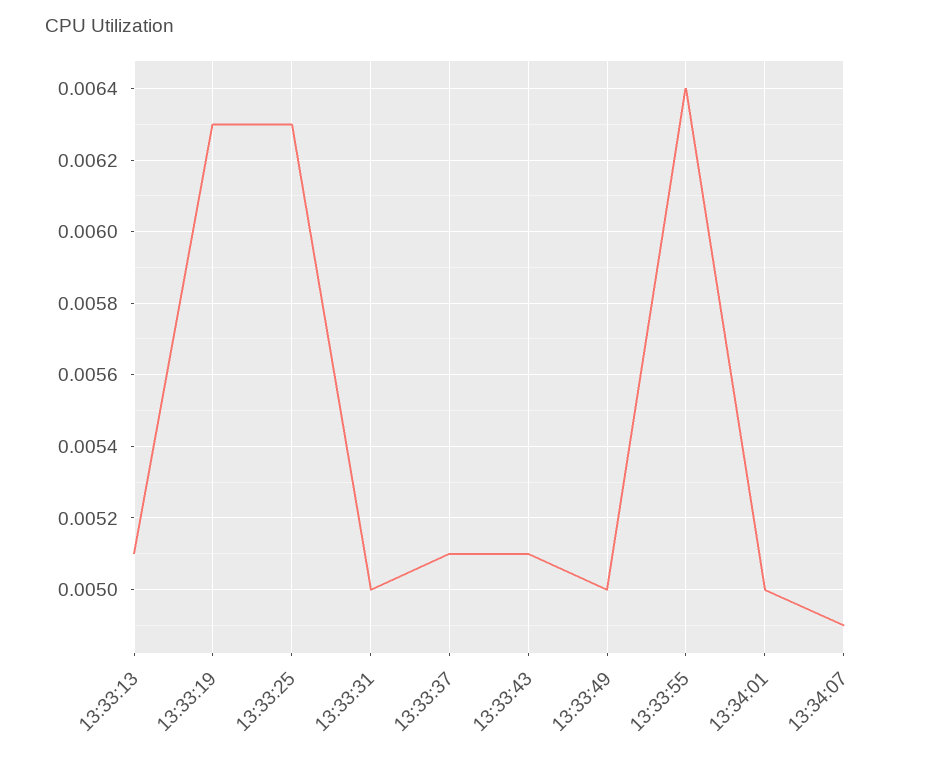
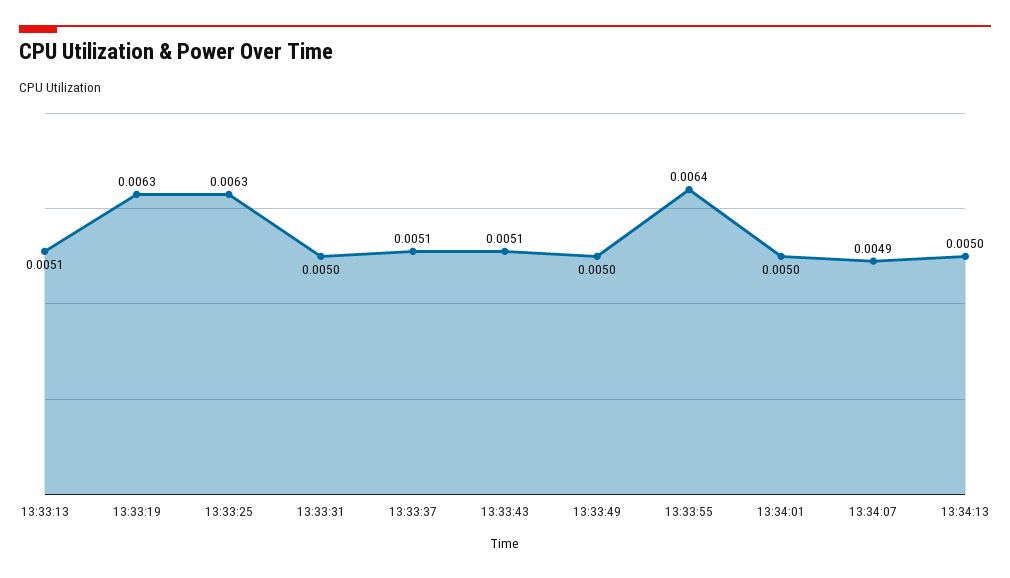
13:34:13: none -> 0.005

